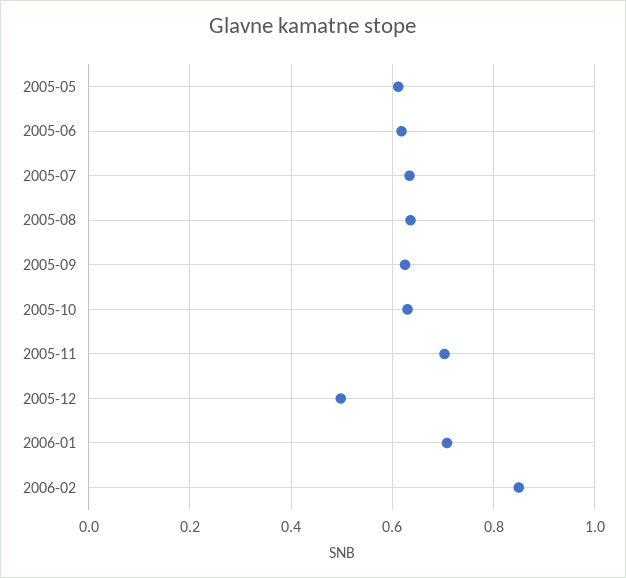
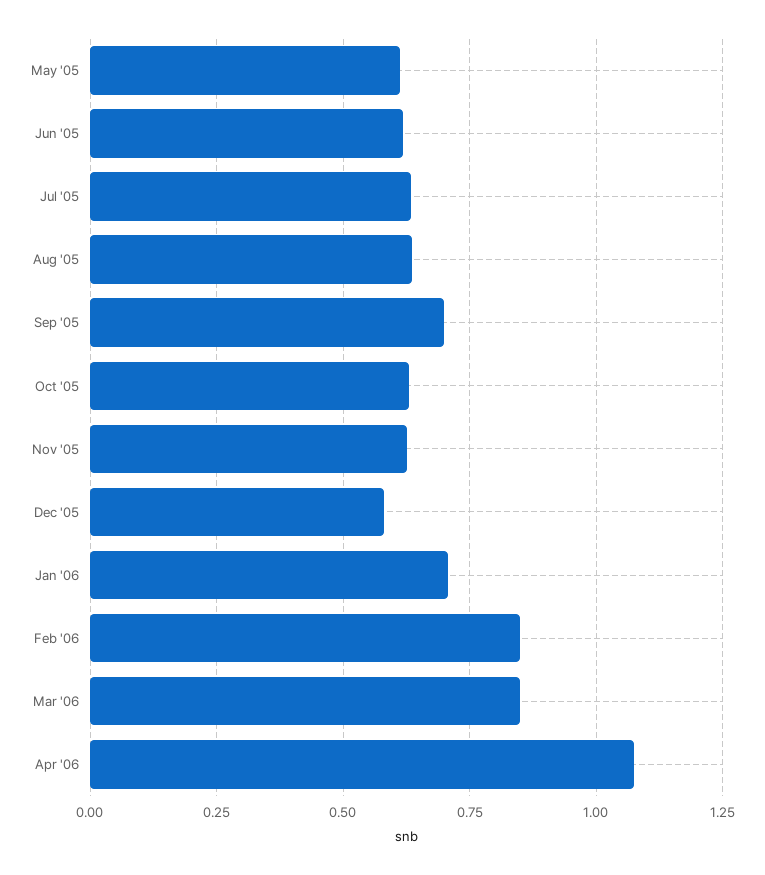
2005-09: 0.62 -> 0.7
2005-11: 0.7 -> 0.625
2005-12: 0.5 -> 0.575
Mar '06: none -> 0.85
Apr '06: none -> 1.075

